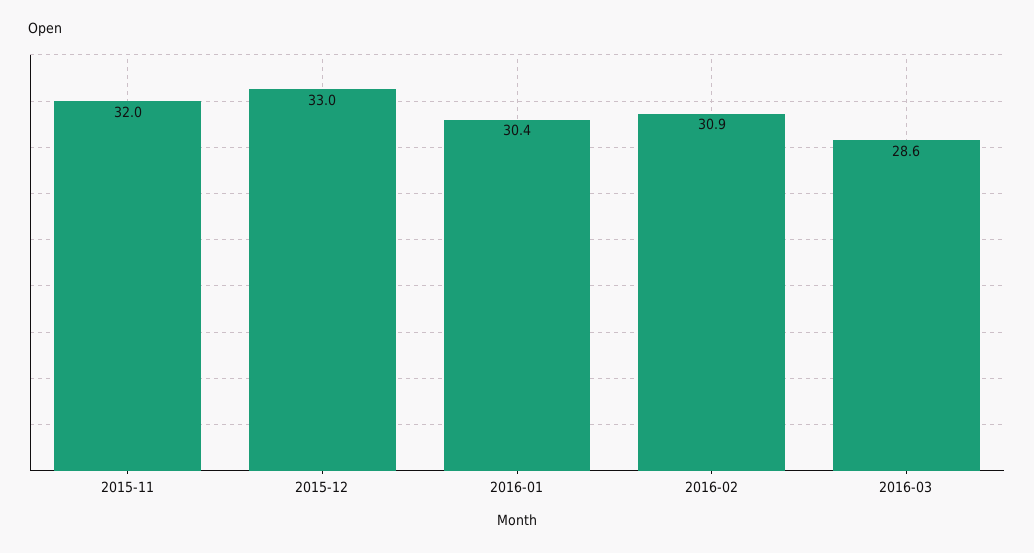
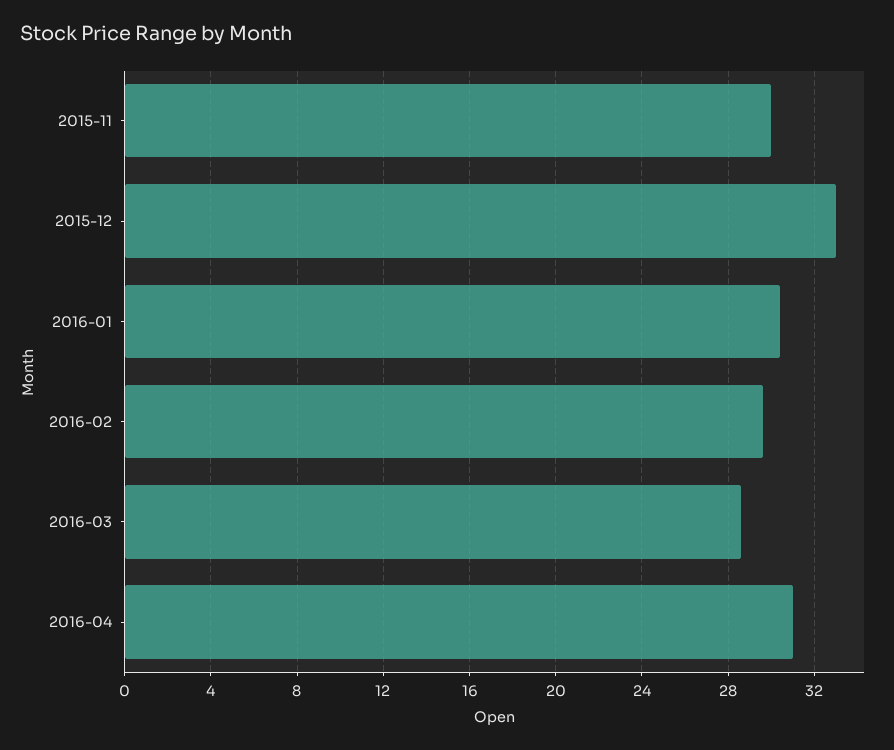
2015-11: 32 -> 30
2016-02: 30.9 -> 29.5
2016-04: none -> 31

